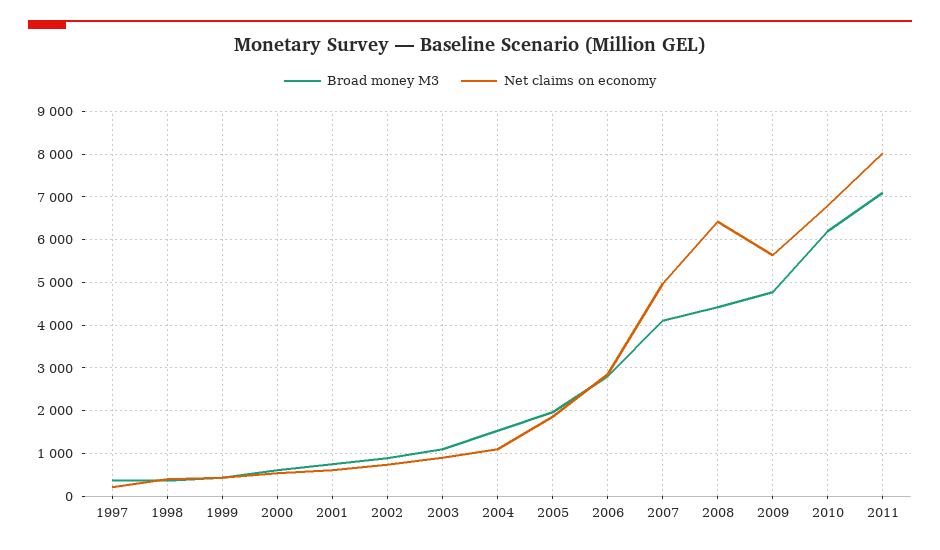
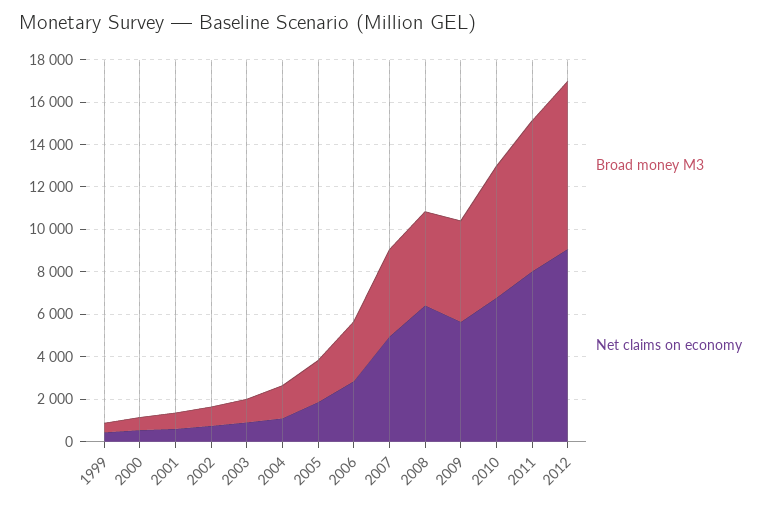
Broad money M3, 1997: 400 -> none
Net claims on economy, 1997: 200 -> none
Broad money M3, 1998: 400 -> none
Net claims on economy, 1998: 400 -> none
Broad money M3, 2012: none -> 8000
Net claims on economy, 2012: none -> 9000

